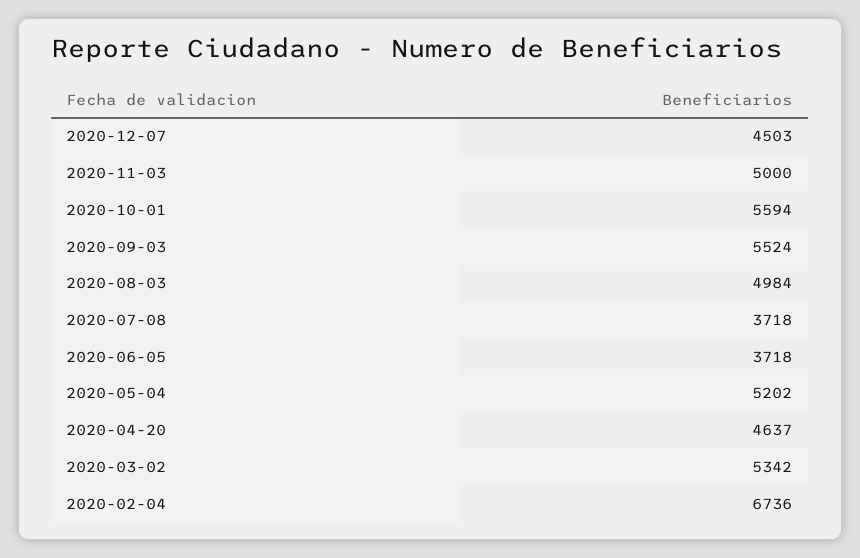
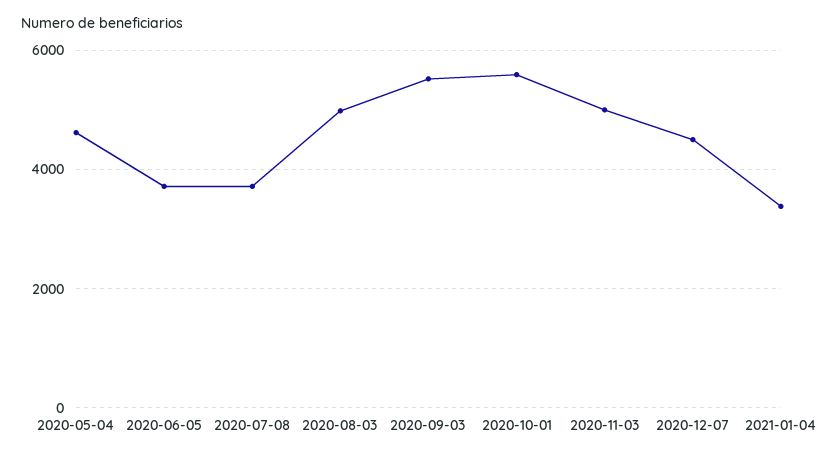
2020-05-04: 5202 -> 4600
2020-04-20: 4637 -> none
2020-03-02: 5342 -> none
2020-02-04: 6736 -> none
2021-01-04: none -> 3400

